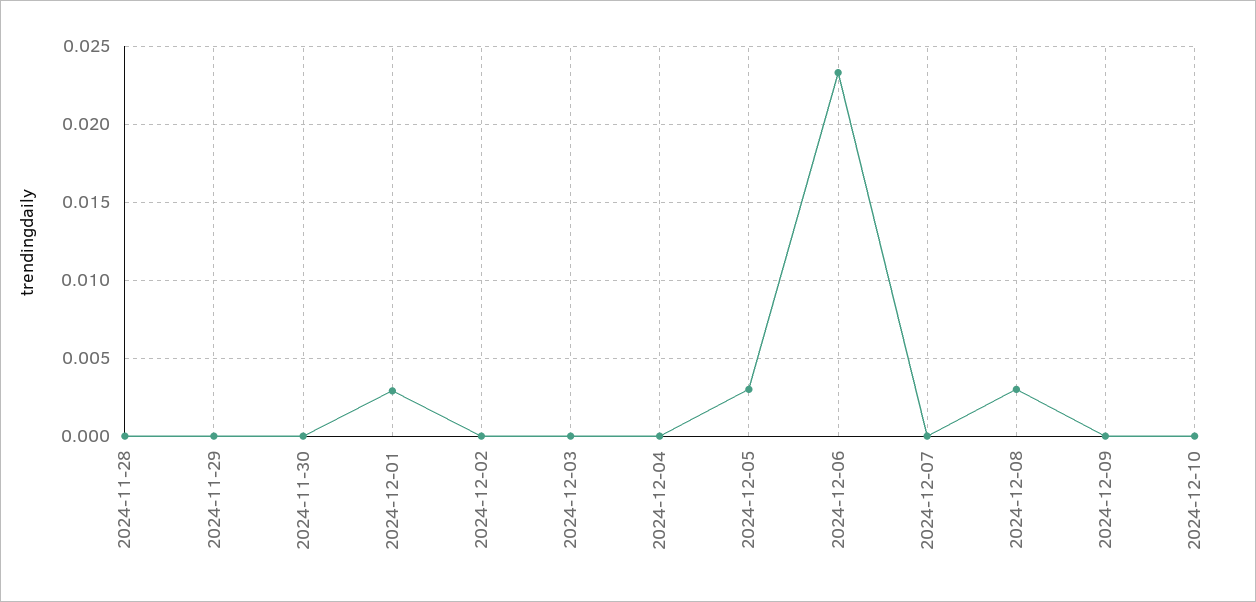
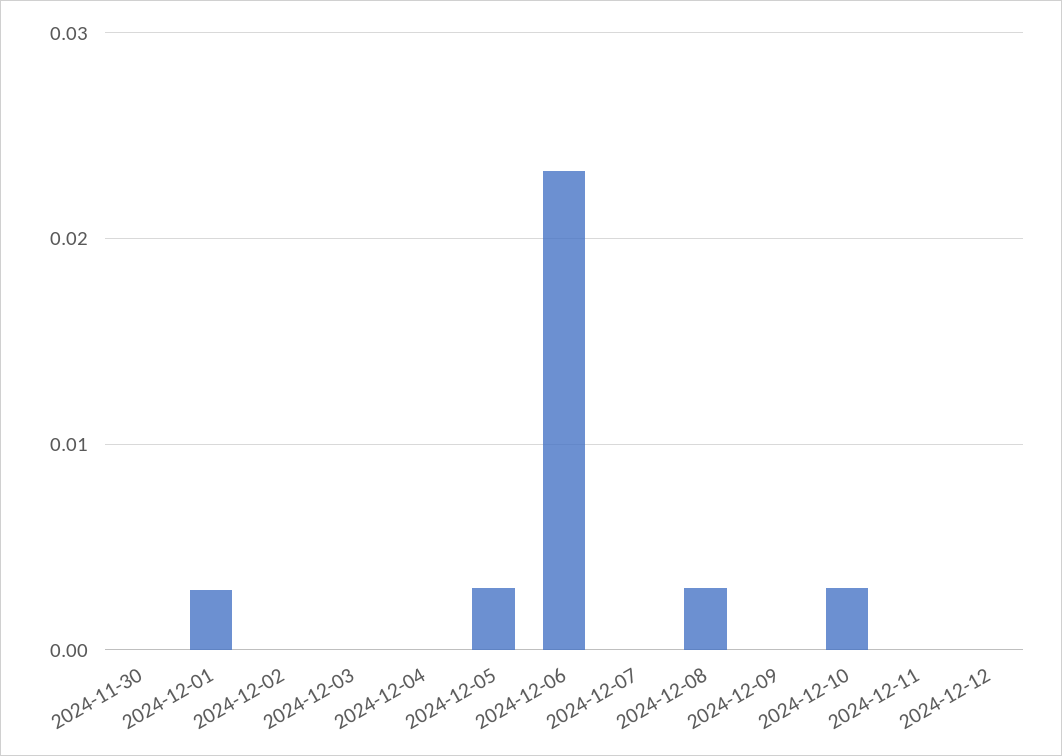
2024-11-28: 0 -> none
2024-11-29: 0 -> none
2024-12-10: 0 -> 0.003
2024-12-11: none -> 0
2024-12-12: none -> 0

